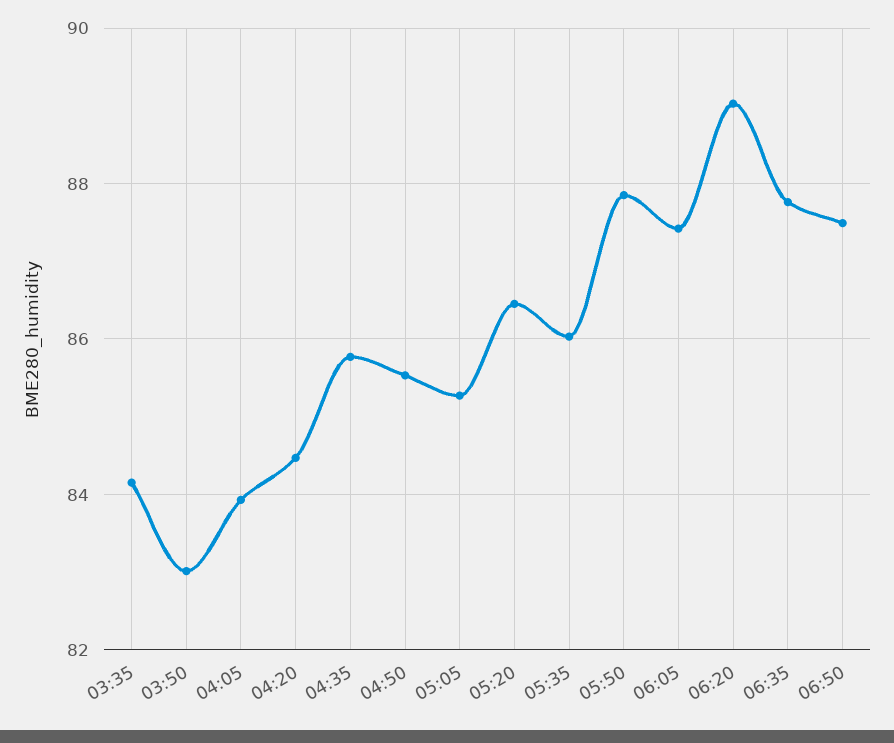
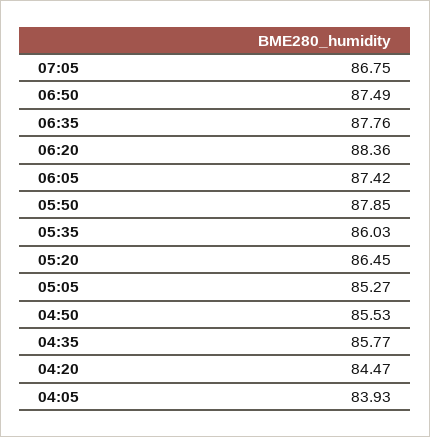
03:35: 84.2 -> none
03:50: 83 -> none
06:20: 89 -> 88.36
07:05: none -> 86.75

